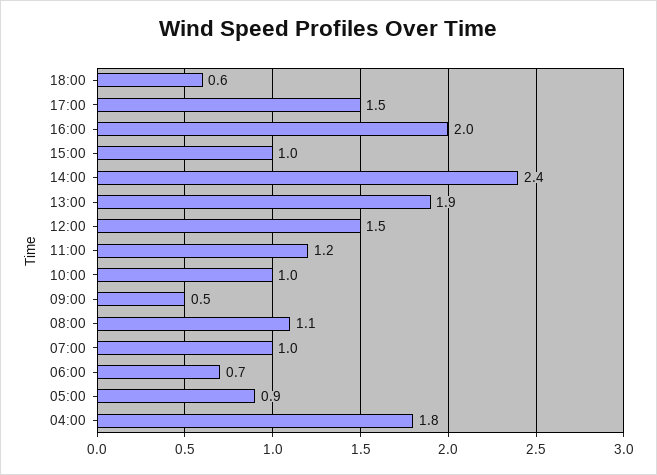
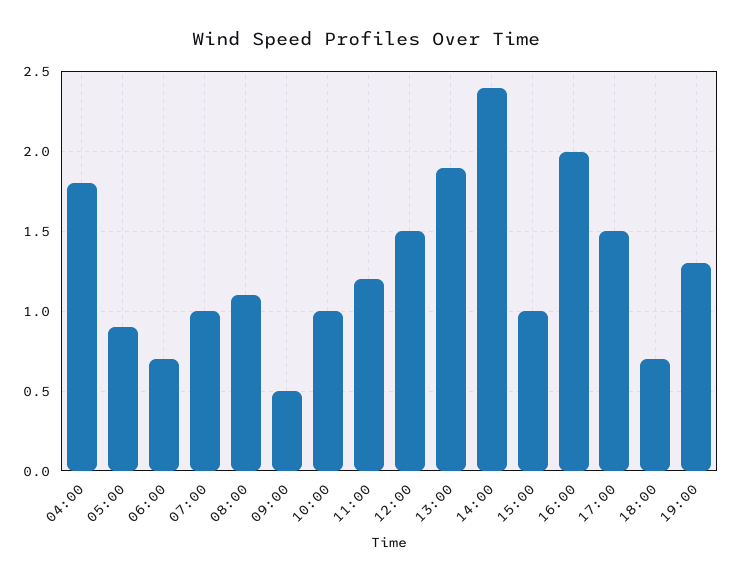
18:00: 0.6 -> 0.7
19:00: none -> 1.3

